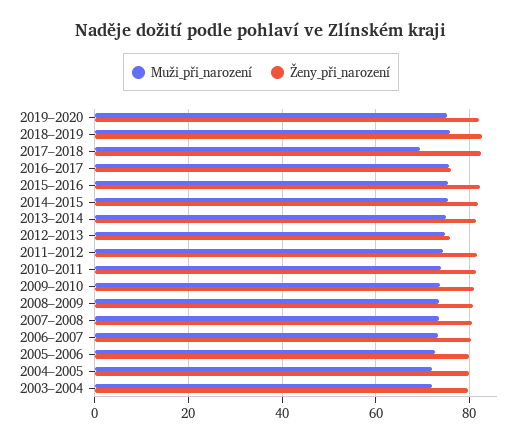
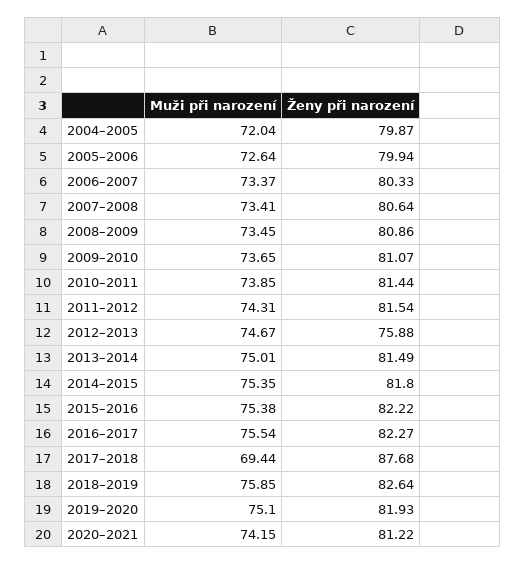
Ženy_při_narození, 2017–2018: 82 -> 87.68
Ženy_při_narození, 2016–2017: 76 -> 82.27
Muži_při_narození, 2003–2004: 72 -> none
Ženy_při_narození, 2003–2004: 80 -> none
Muži_při_narození, 2020–2021: none -> 74.15
Ženy_při_narození, 2020–2021: none -> 81.22

